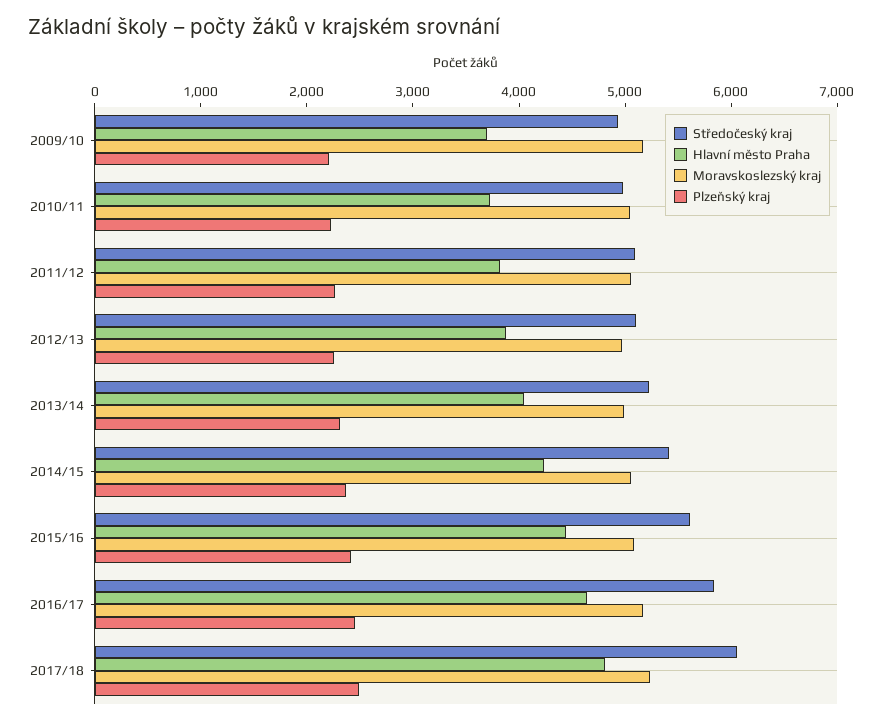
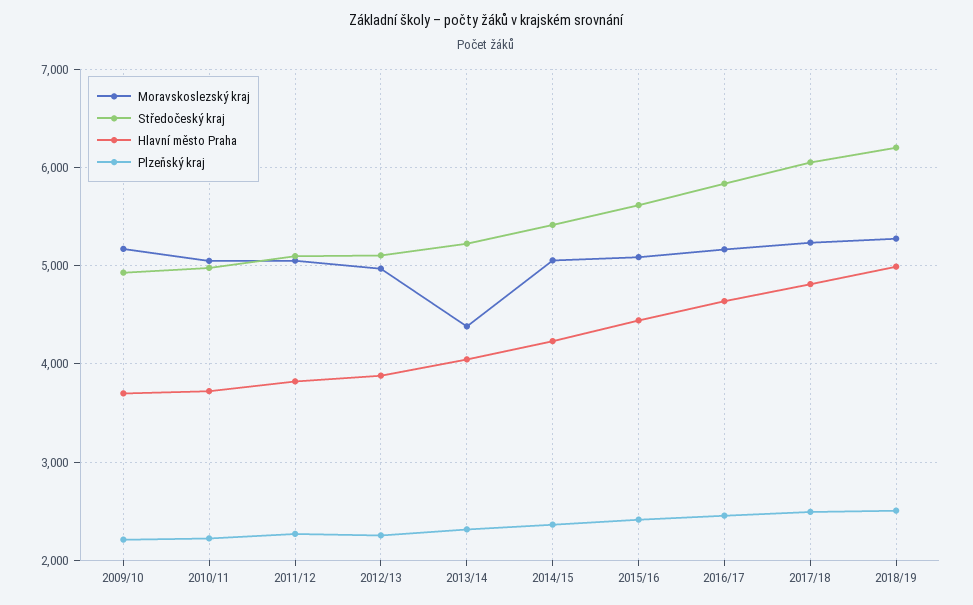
Moravskoslezský kraj, 2013/14: 5000 -> 4400
Moravskoslezský kraj, 2018/19: none -> 5300
Středočeský kraj, 2018/19: none -> 6200
Hlavní město Praha, 2018/19: none -> 5000
Plzeňský kraj, 2018/19: none -> 2500

